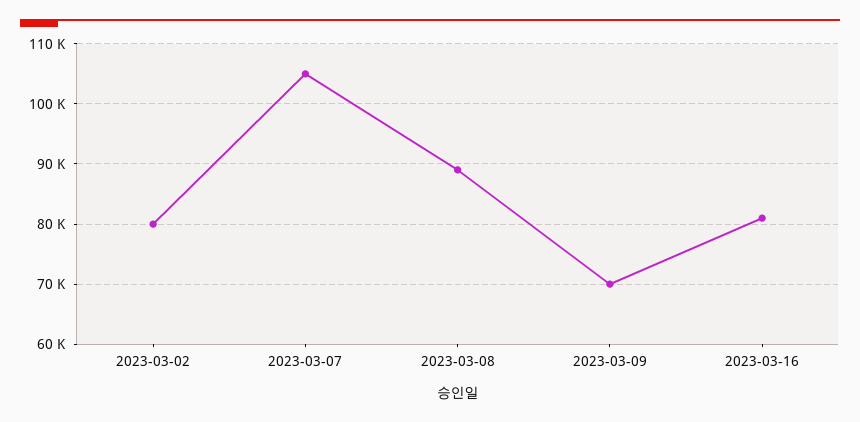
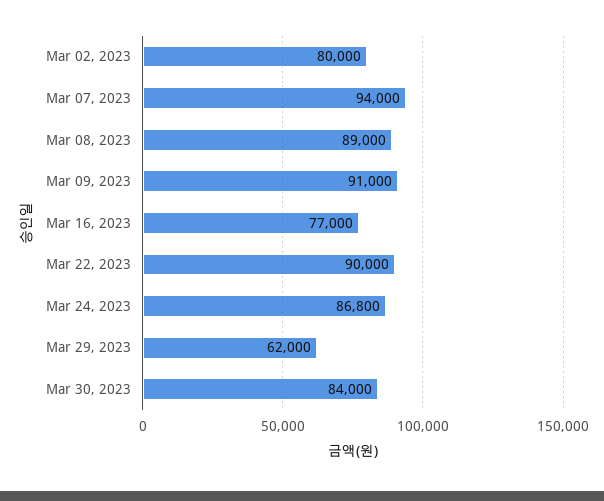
2023-03-07: 105000 -> 94000
2023-03-09: 70000 -> 91000
2023-03-16: 81000 -> 77000
Mar 22, 2023: none -> 90000
Mar 24, 2023: none -> 86800
Mar 29, 2023: none -> 62000
Mar 30, 2023: none -> 84000

